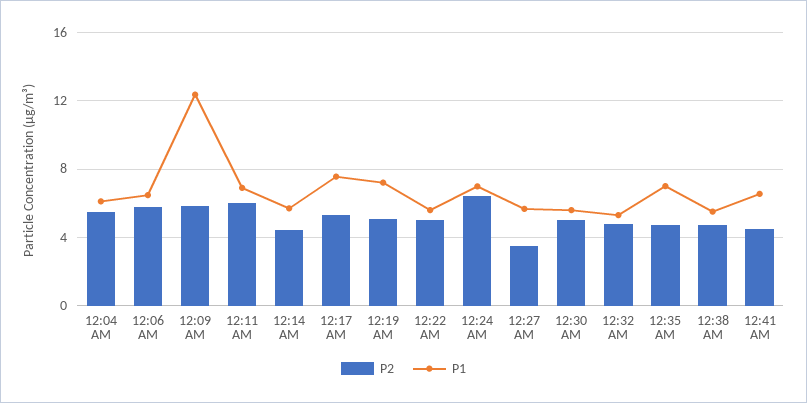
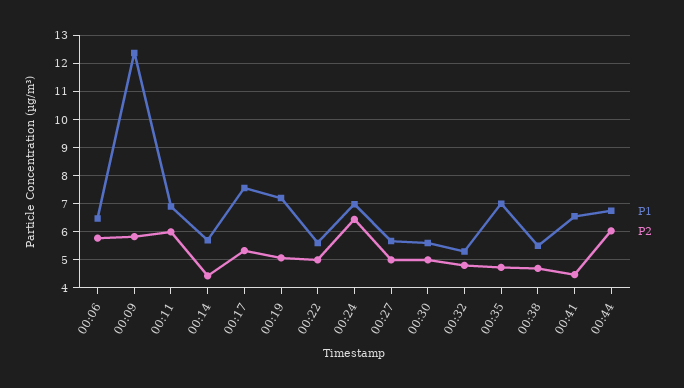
P2, 12:04 AM: 5.5 -> none
P1, 12:04 AM: 6 -> none
P2, 12:27 AM: 3.5 -> 5
P1, 00:44: none -> 6.75
P2, 00:44: none -> 6

